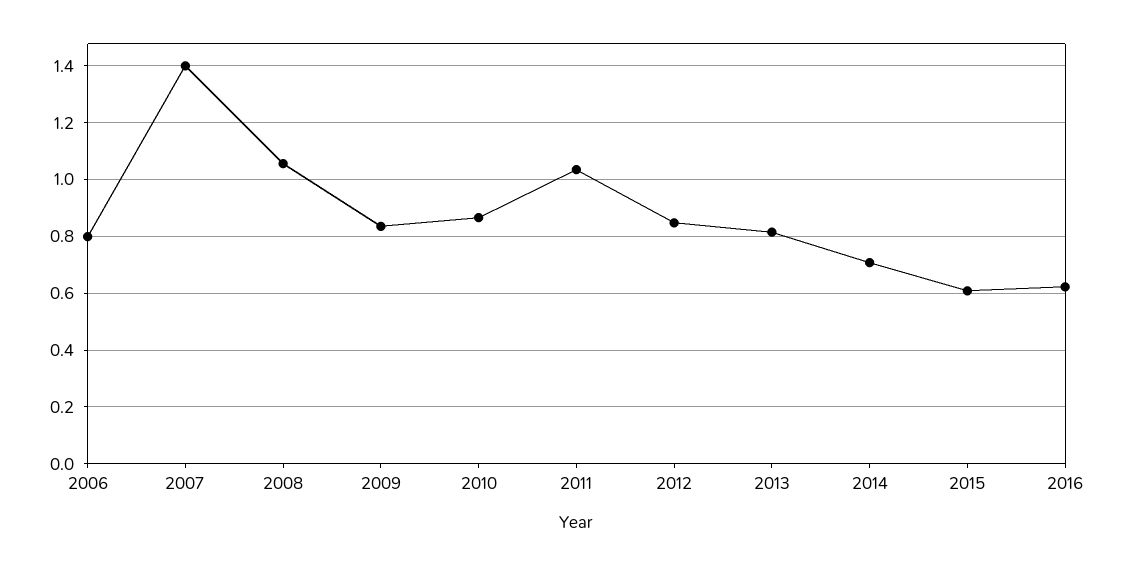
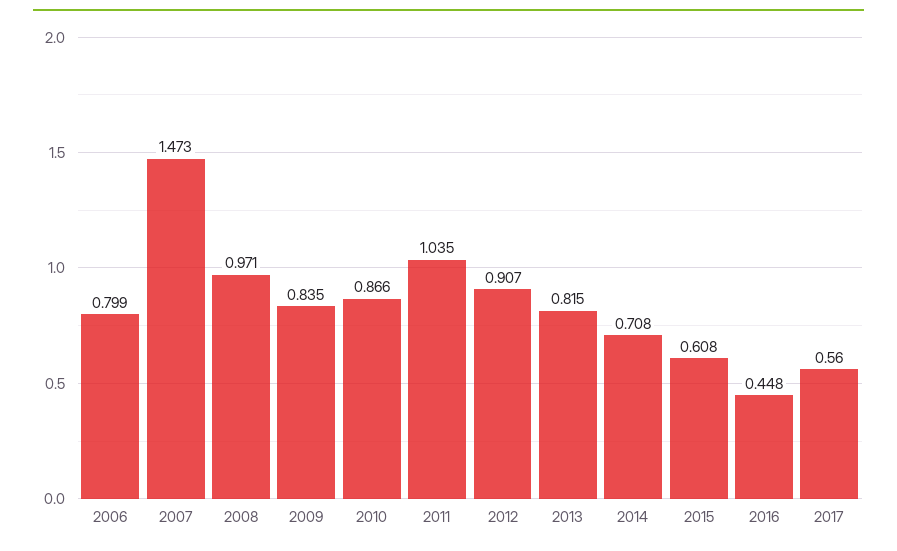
2007: 1.4 -> 1.473
2008: 1.05 -> 0.971
2012: 0.85 -> 0.907
2016: 0.625 -> 0.448
2017: none -> 0.56

